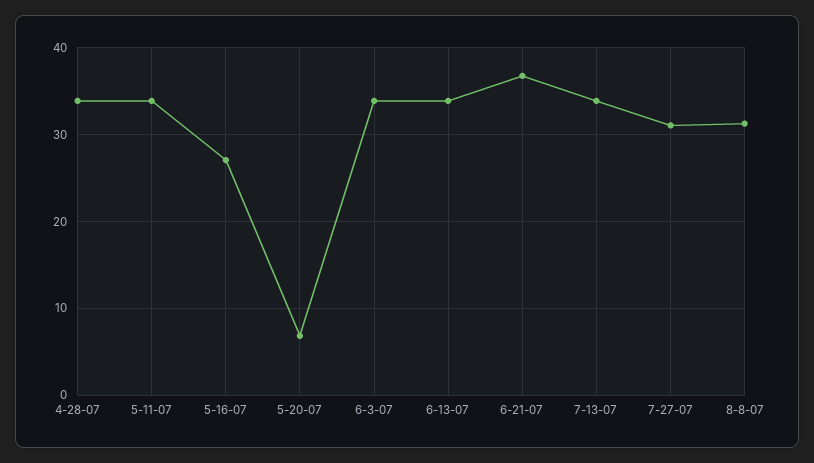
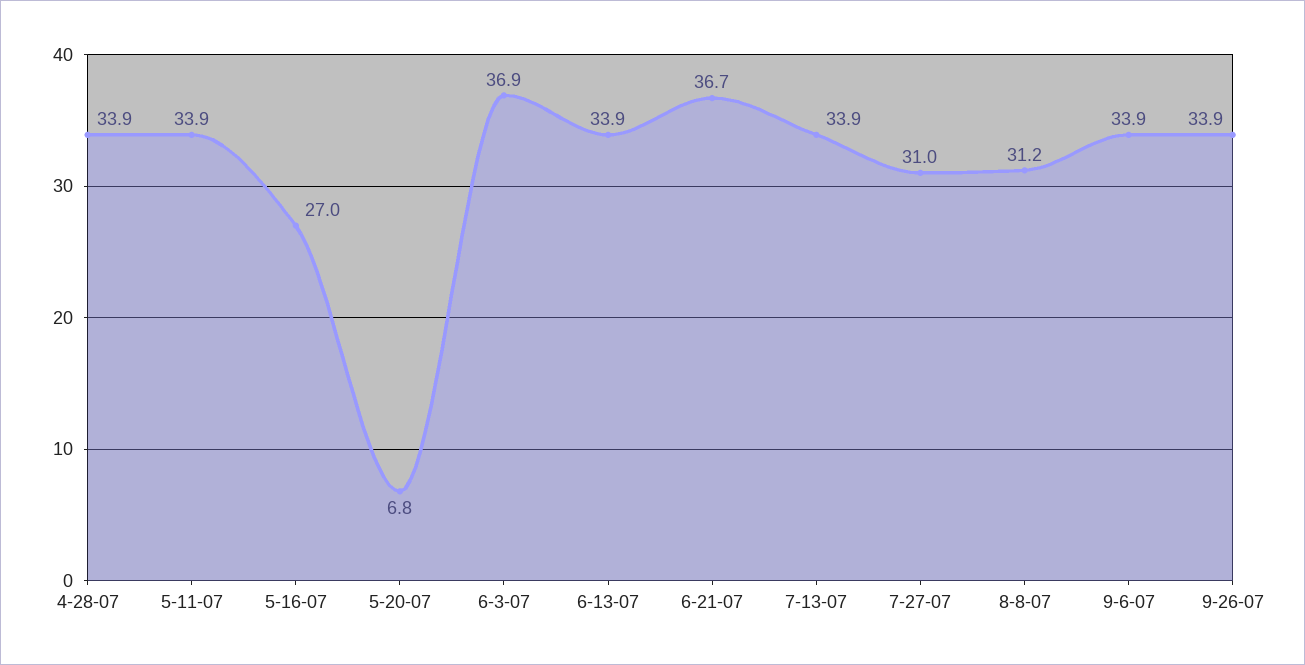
6-3-07: 34 -> 36.9
9-6-07: none -> 33.9
9-26-07: none -> 33.9

